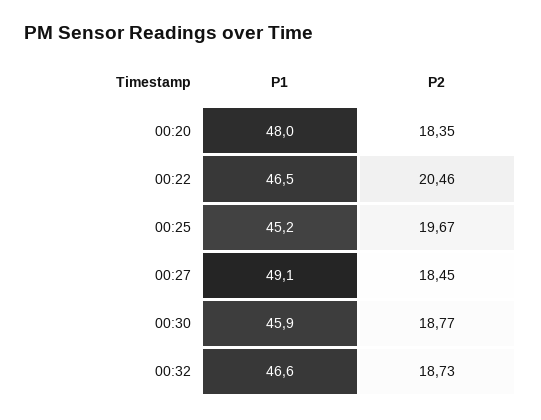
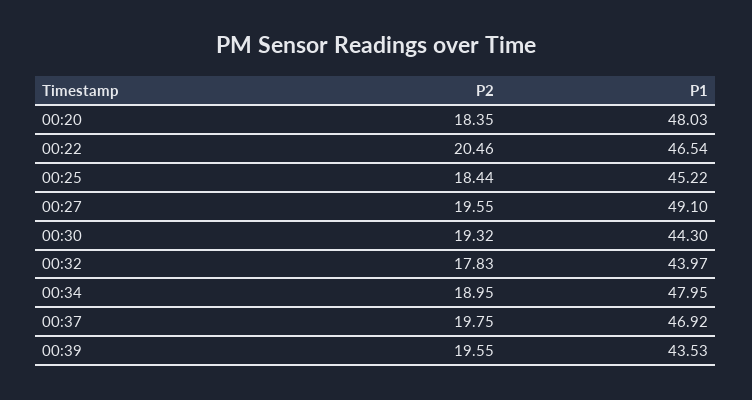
P2, 00:25: 19.67 -> 18.44
P2, 00:27: 18.45 -> 19.55
P1, 00:30: 45.9 -> 44.3
P2, 00:30: 18.77 -> 19.32
P1, 00:32: 46.6 -> 43.97
P2, 00:32: 18.73 -> 17.83
P2, 00:34: none -> 18.95
P1, 00:34: none -> 47.95
P2, 00:37: none -> 19.75
P1, 00:37: none -> 46.92
P2, 00:39: none -> 19.55
P1, 00:39: none -> 43.53

